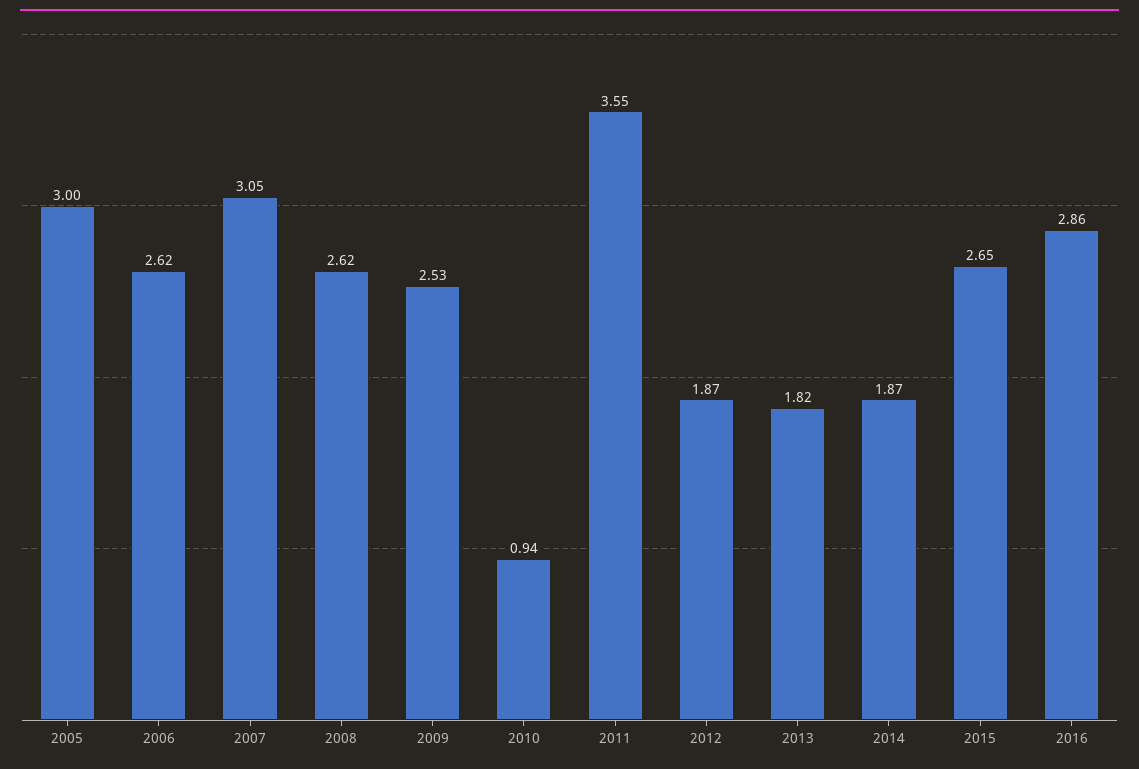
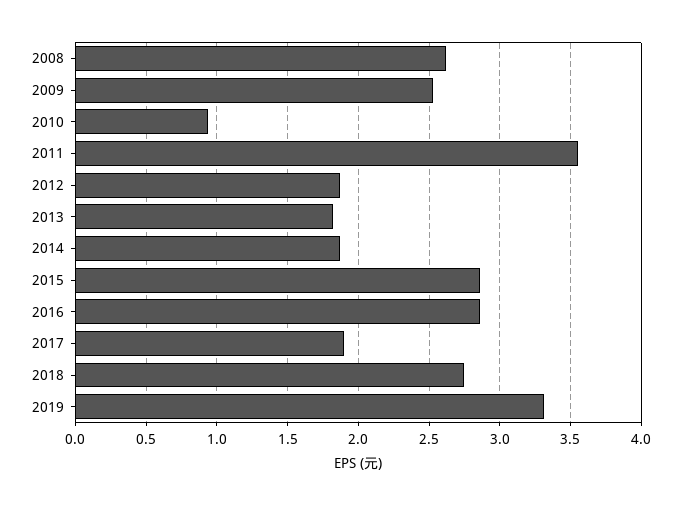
2005: 3 -> none
2006: 2.62 -> none
2007: 3.05 -> none
2015: 2.65 -> 2.85
2017: none -> 1.9
2018: none -> 2.75
2019: none -> 3.3

